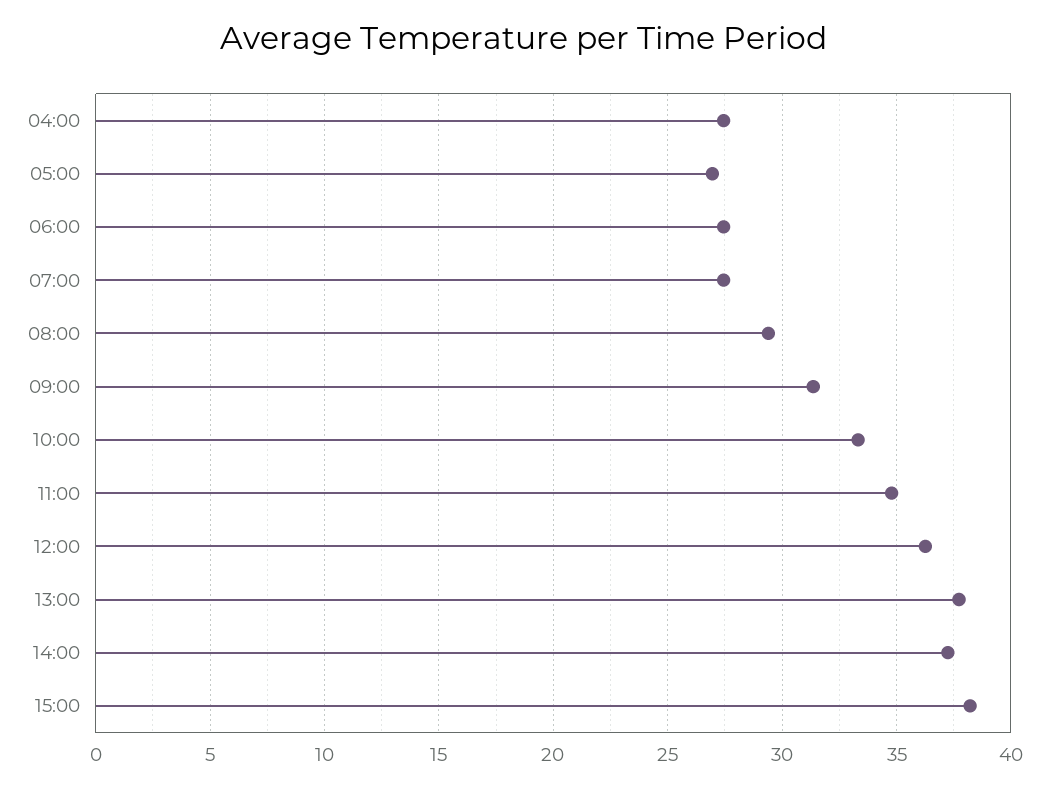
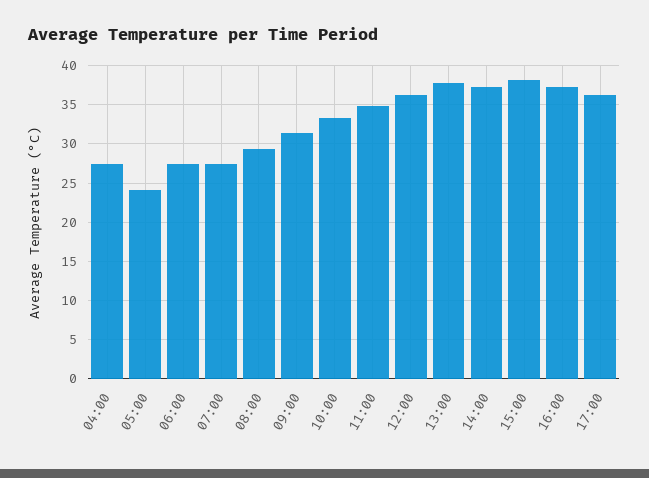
05:00: 27 -> 24
16:00: none -> 37
17:00: none -> 36

